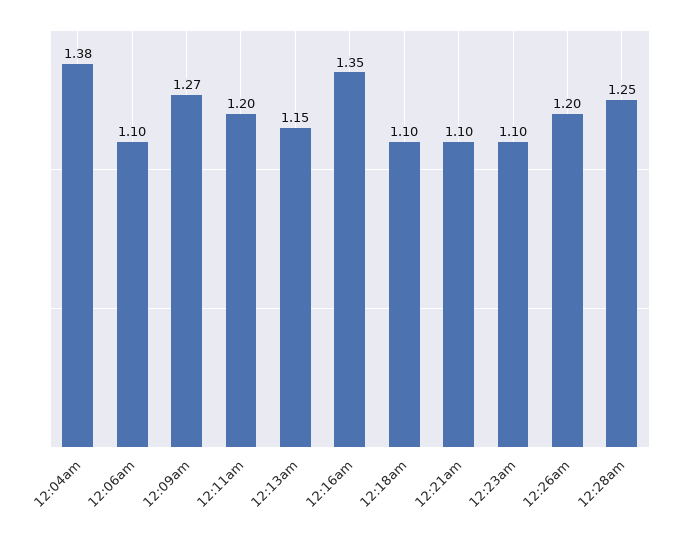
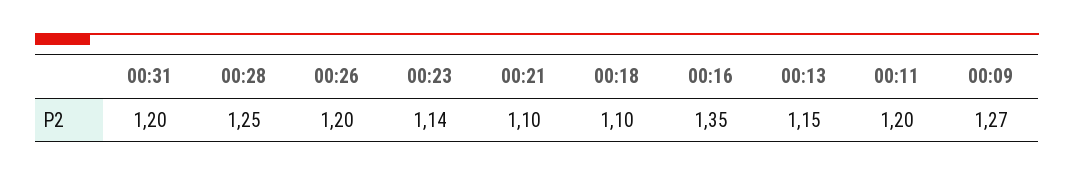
12:04am: 1.38 -> none
12:06am: 1.1 -> none
12:23am: 1.1 -> 1.14
00:31: none -> 1.2

